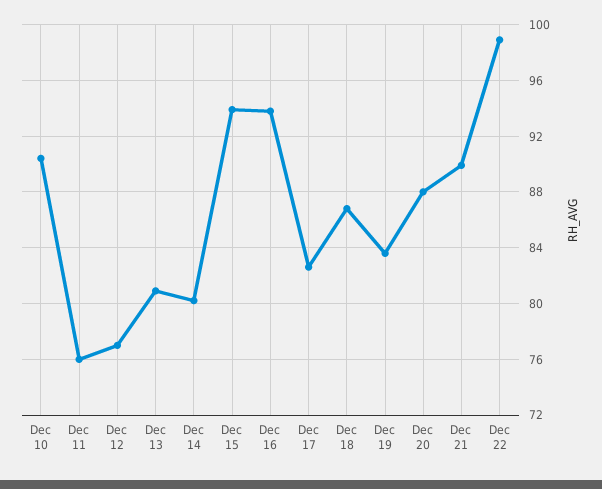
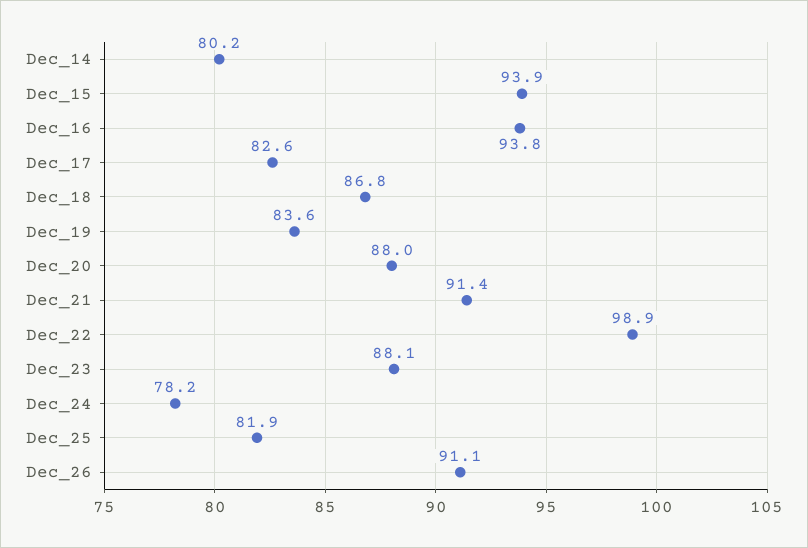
Dec 10: 90.5 -> none
Dec 11: 76 -> none
Dec 12: 77 -> none
Dec 13: 81 -> none
Dec 21: 90 -> 91.4
Dec_23: none -> 88.1
Dec_24: none -> 78.2
Dec_25: none -> 81.9
Dec_26: none -> 91.1

